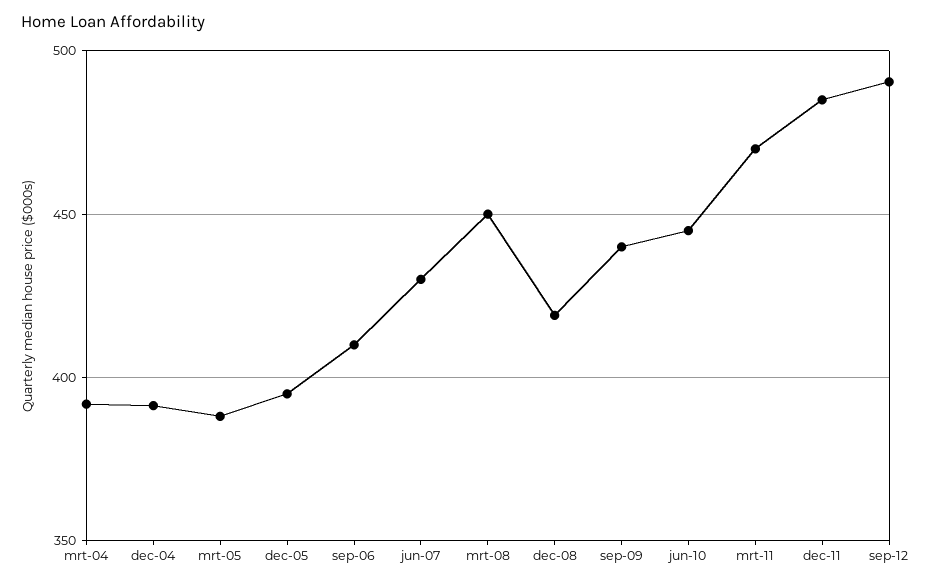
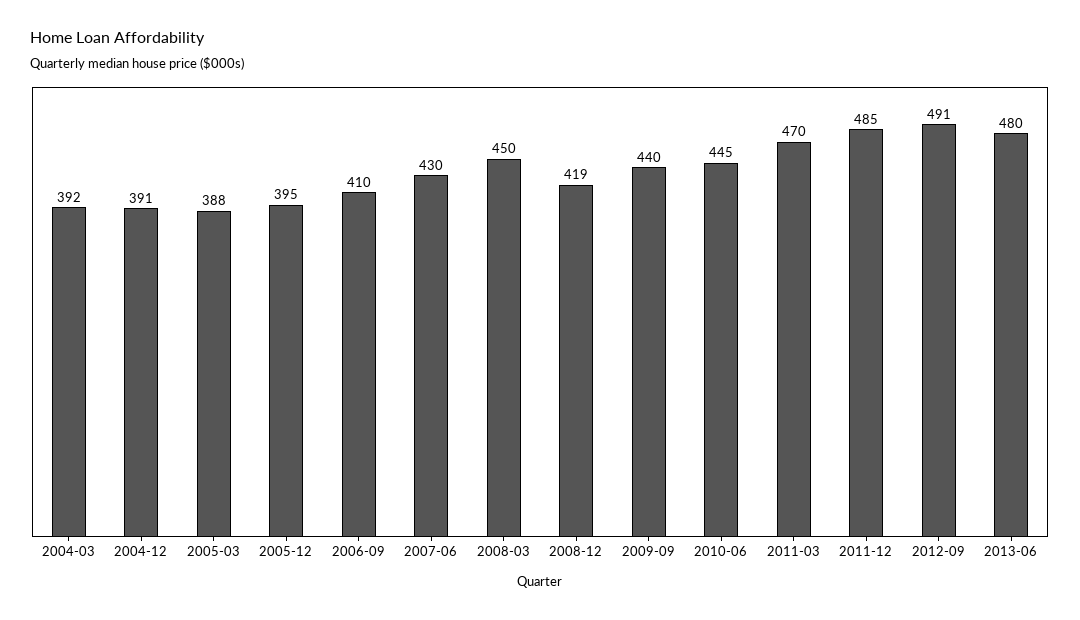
2013-06: none -> 480

